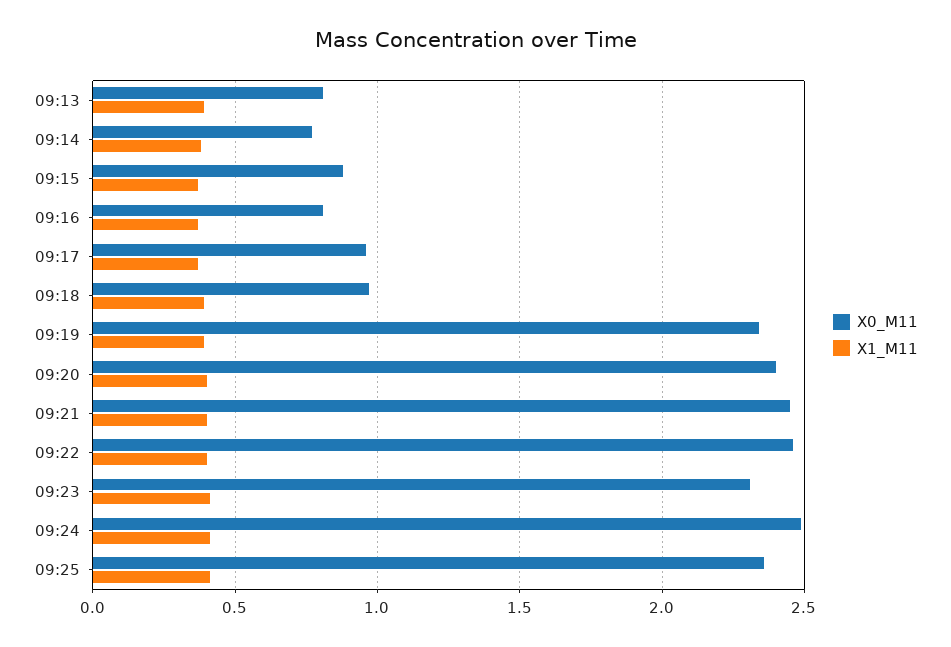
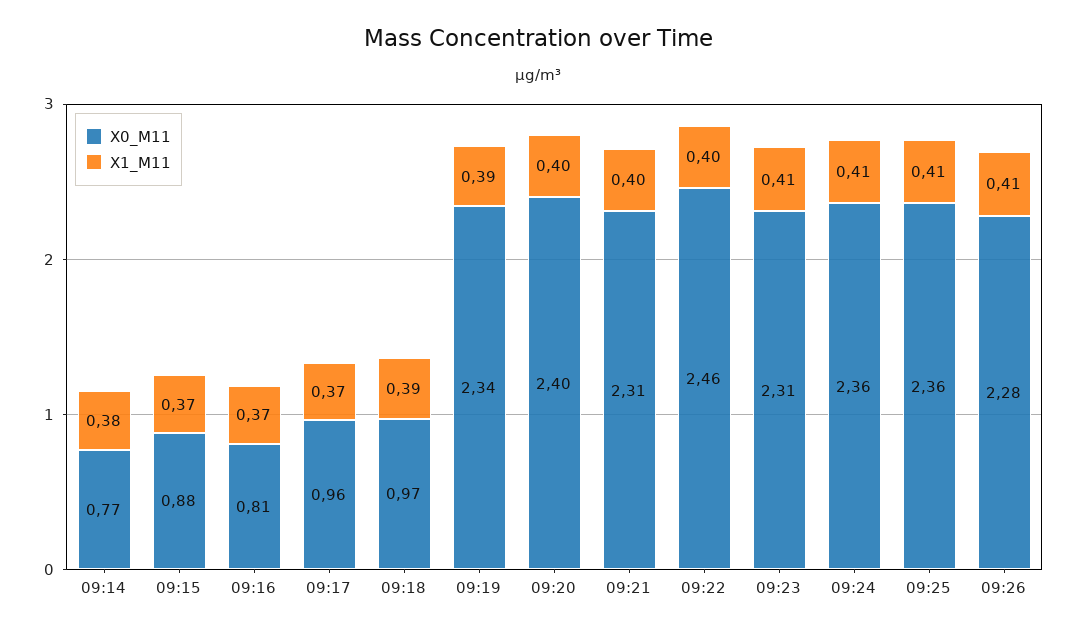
X0_M11, 09:13: 0.8 -> none
X1_M11, 09:13: 0.4 -> none
X0_M11, 09:21: 2.45 -> 2.31
X0_M11, 09:24: 2.5 -> 2.36
X0_M11, 09:26: none -> 2.28
X1_M11, 09:26: none -> 0.41

